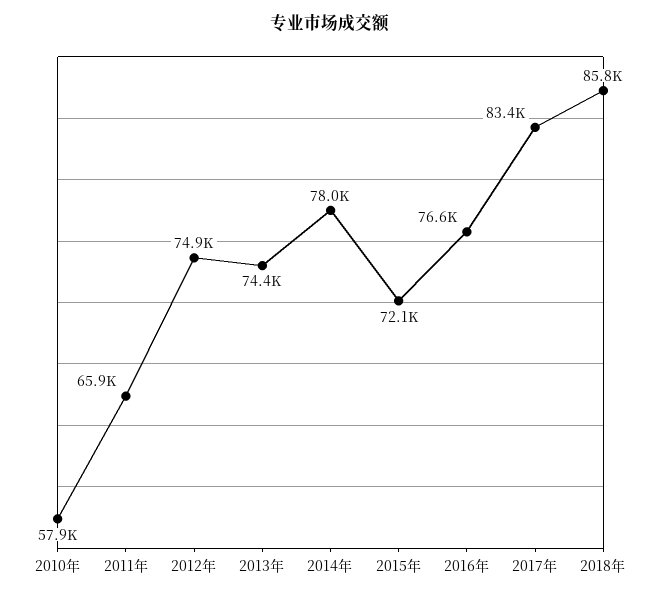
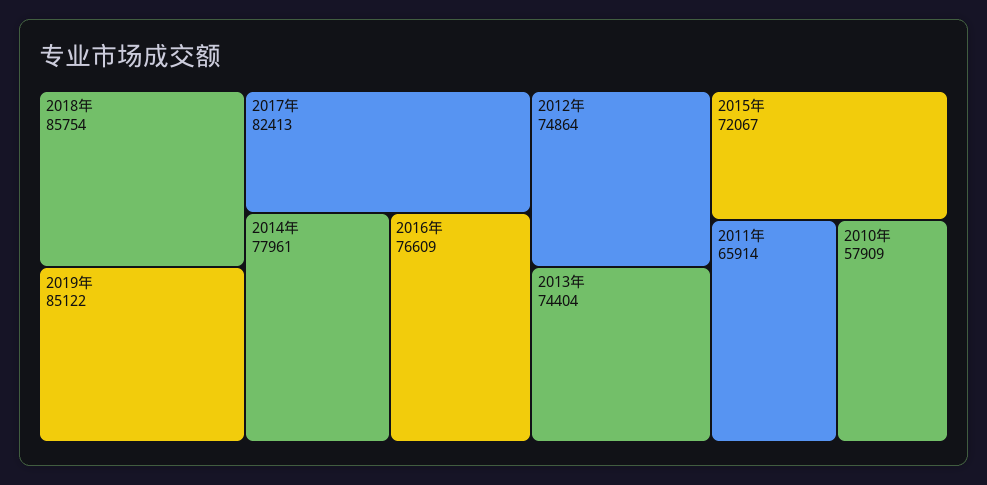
2017年: 83400 -> 82413
2019年: none -> 85122

